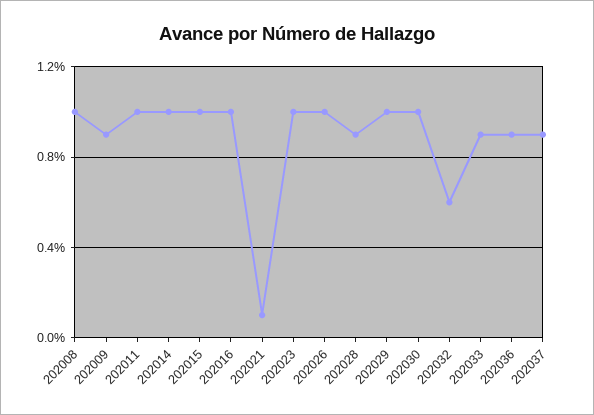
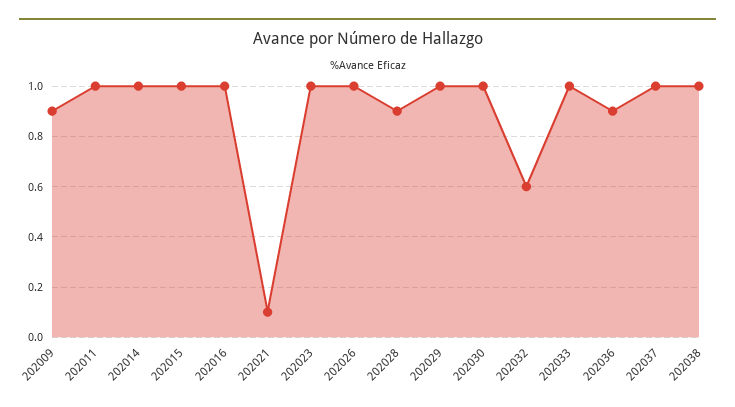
202008: 1 -> none
202033: 0.9 -> 1
202037: 0.9 -> 1
202038: none -> 1

